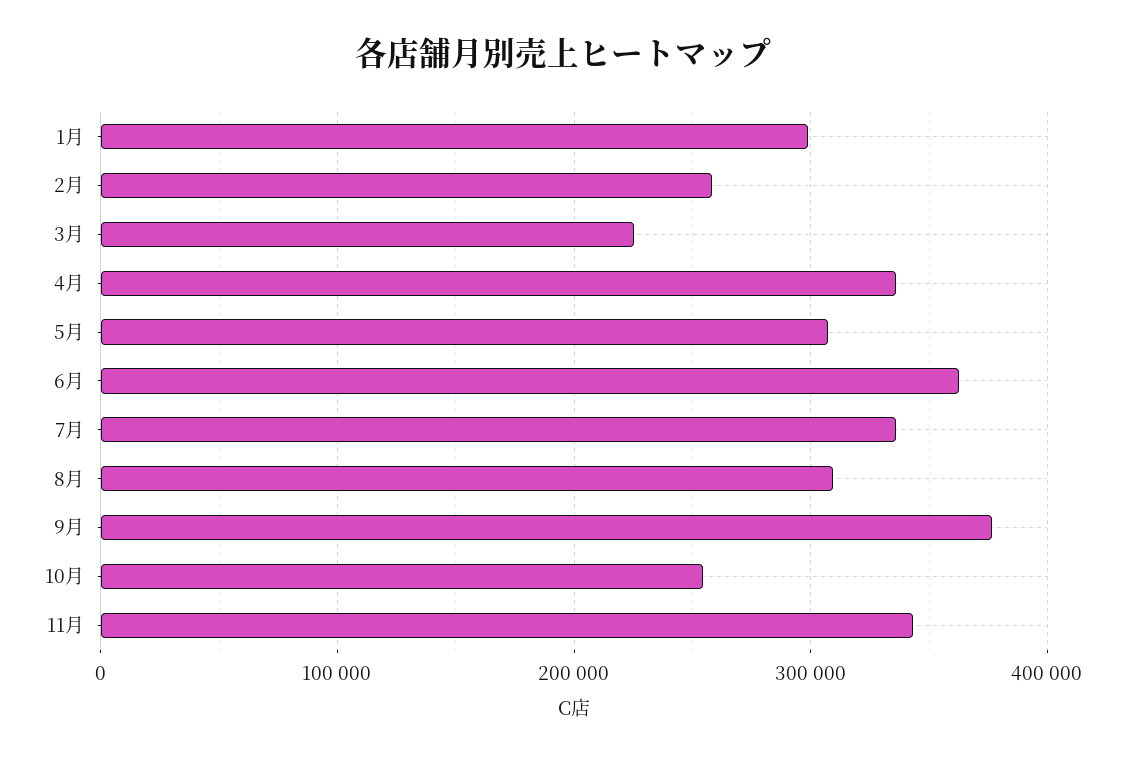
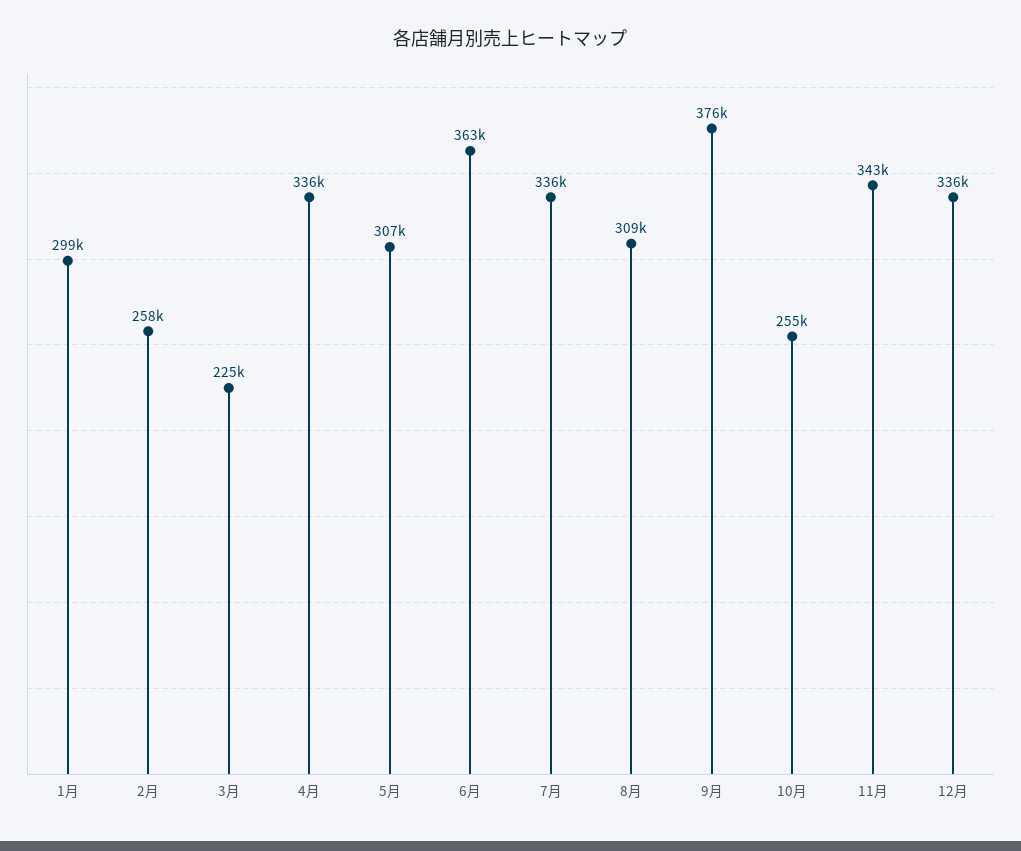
12月: none -> 336000

